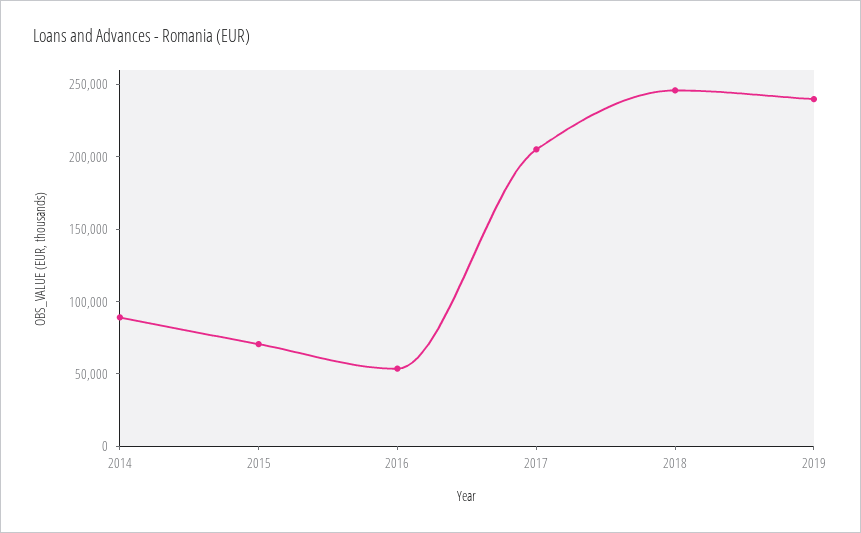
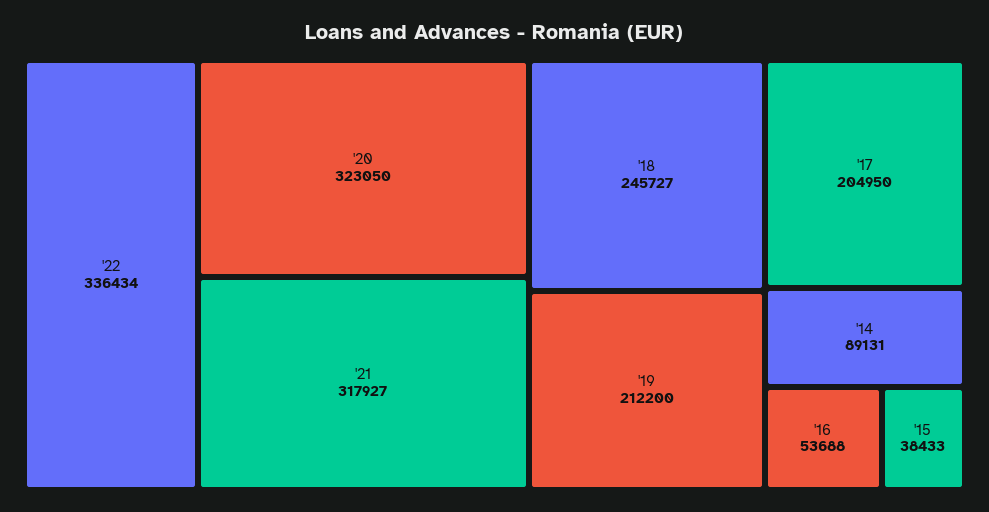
2015: 70000 -> 38433
2019: 240000 -> 212200
'22: none -> 336434
'20: none -> 323050
'21: none -> 317927

